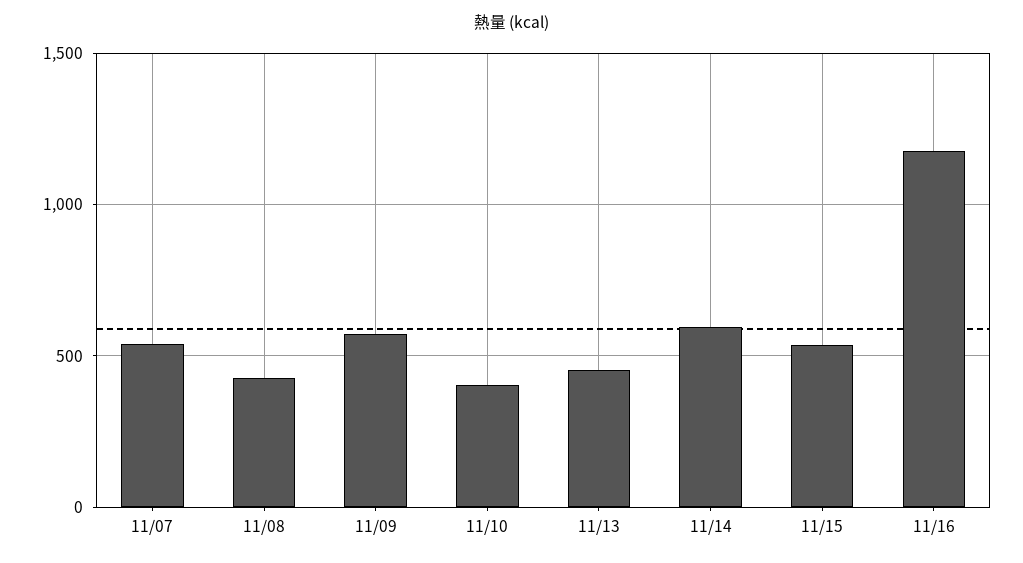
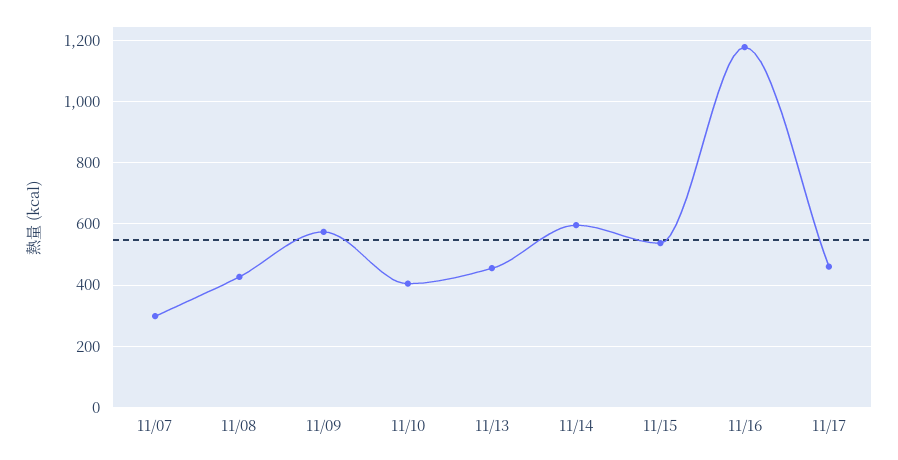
11/07: 550 -> 300
11/17: none -> 460

